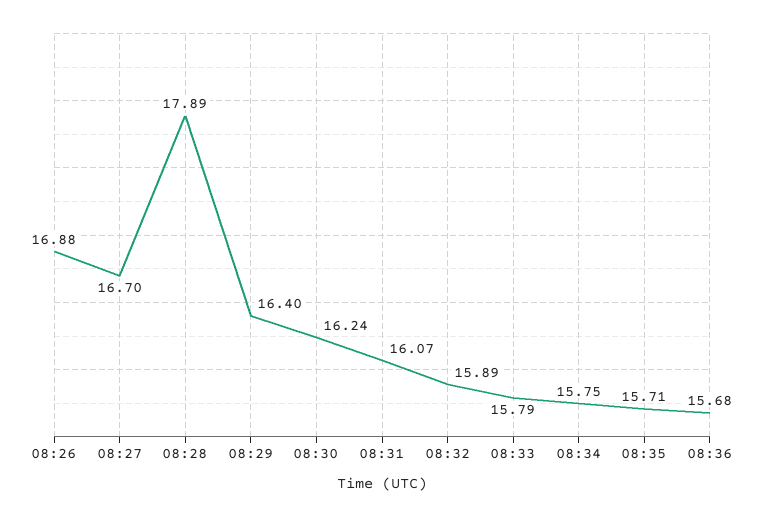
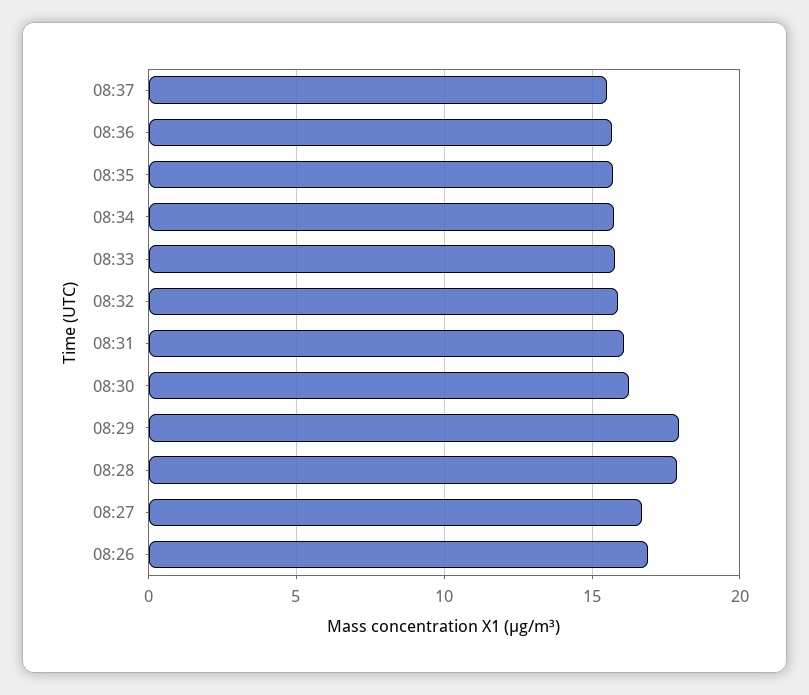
08:29: 16.4 -> 18
08:37: none -> 15.5

